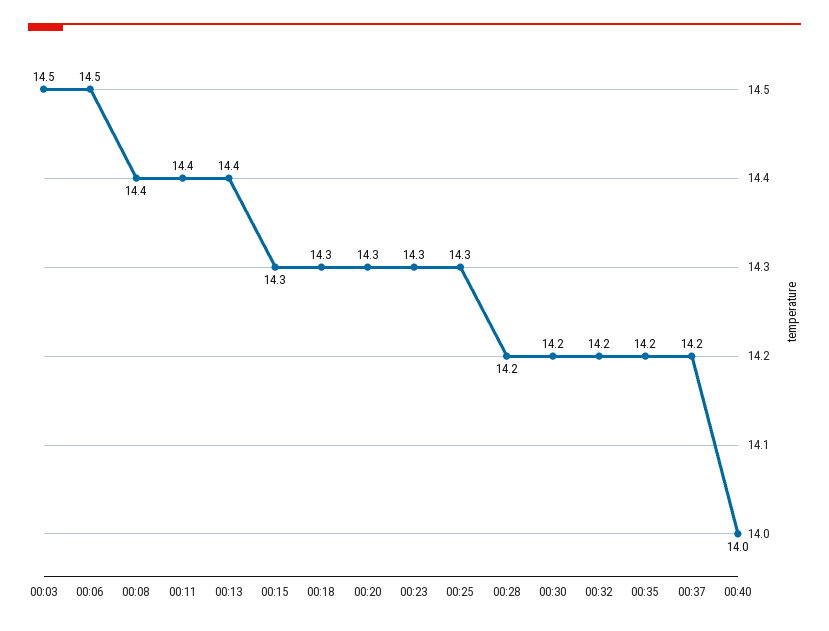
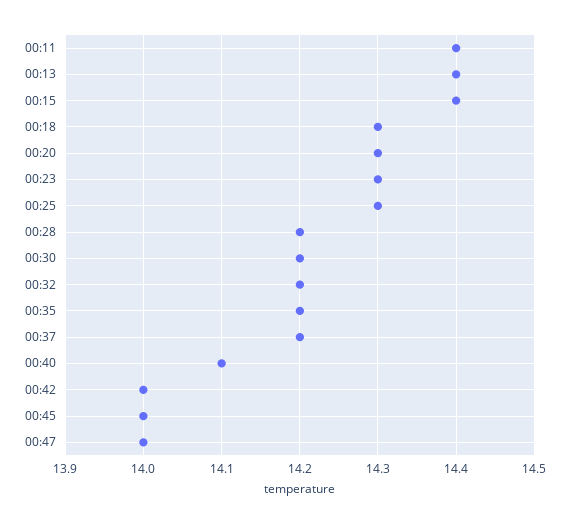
00:03: 14.5 -> none
00:06: 14.5 -> none
00:08: 14.4 -> none
00:15: 14.3 -> 14.4
00:40: 14 -> 14.1
00:42: none -> 14
00:45: none -> 14
00:47: none -> 14

